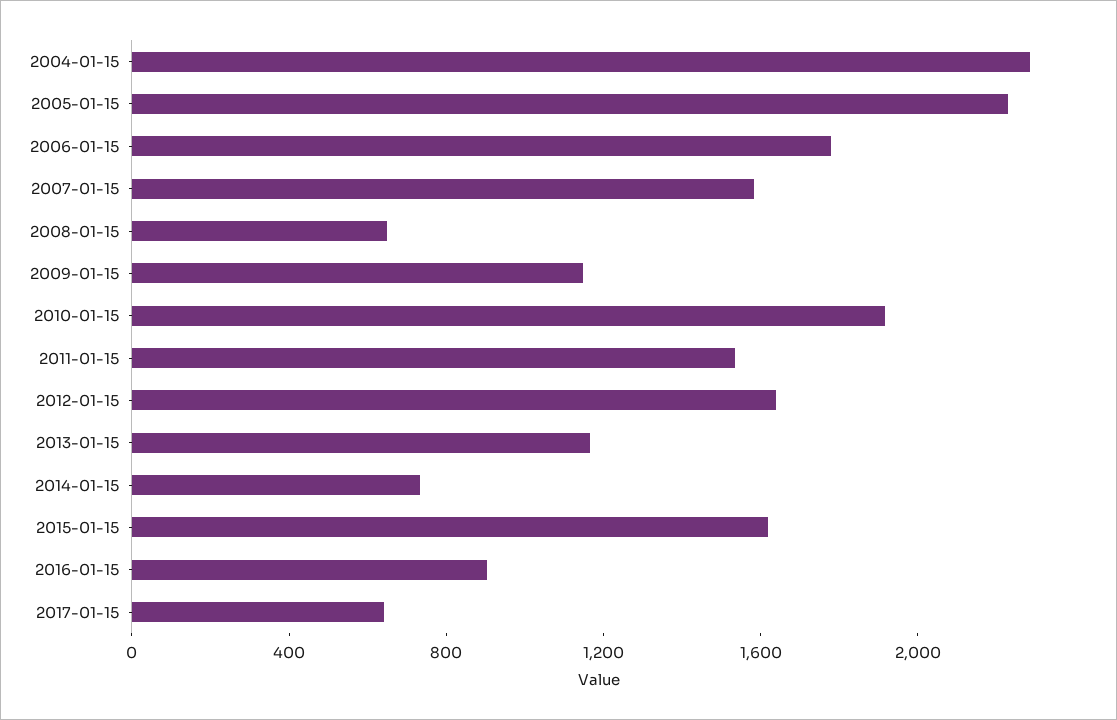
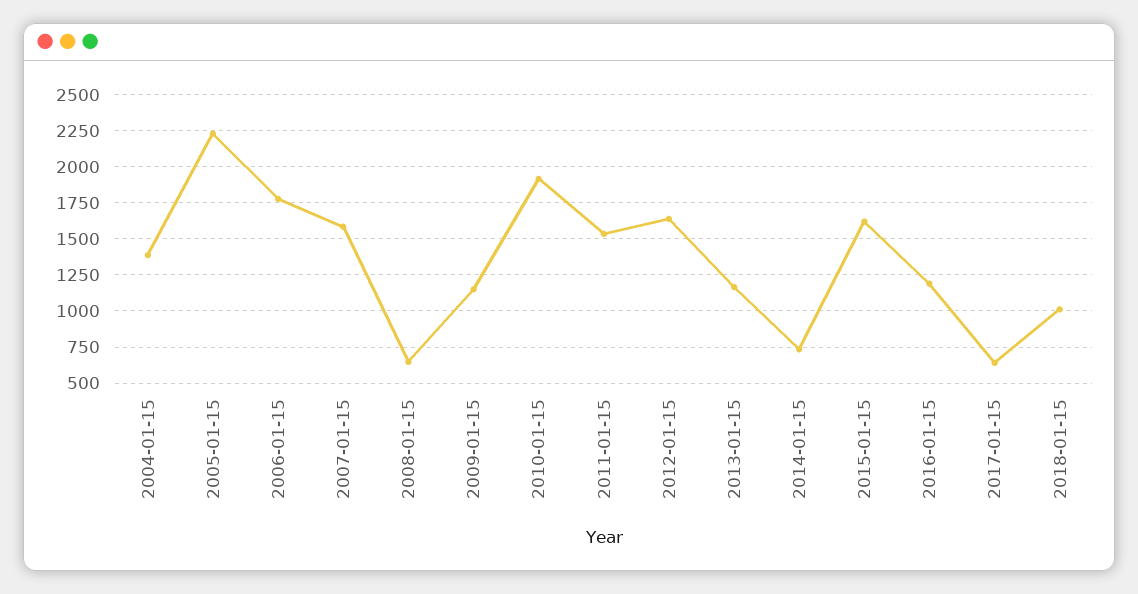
2004-01-15: 2300 -> 1400
2016-01-15: 900 -> 1200
2018-01-15: none -> 1000

